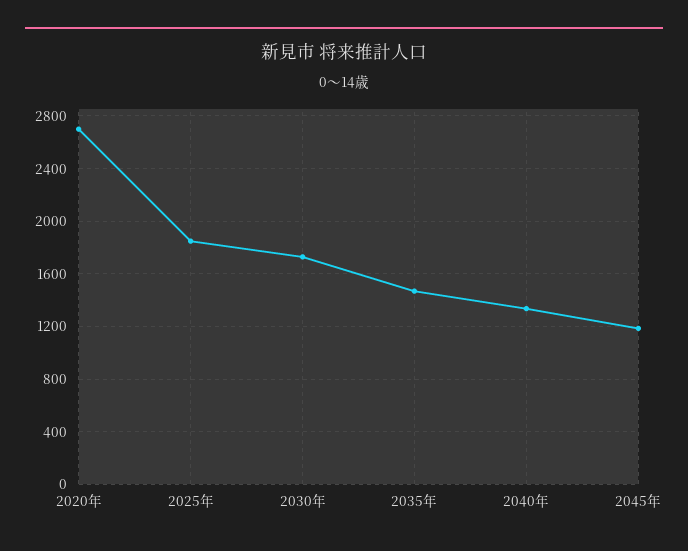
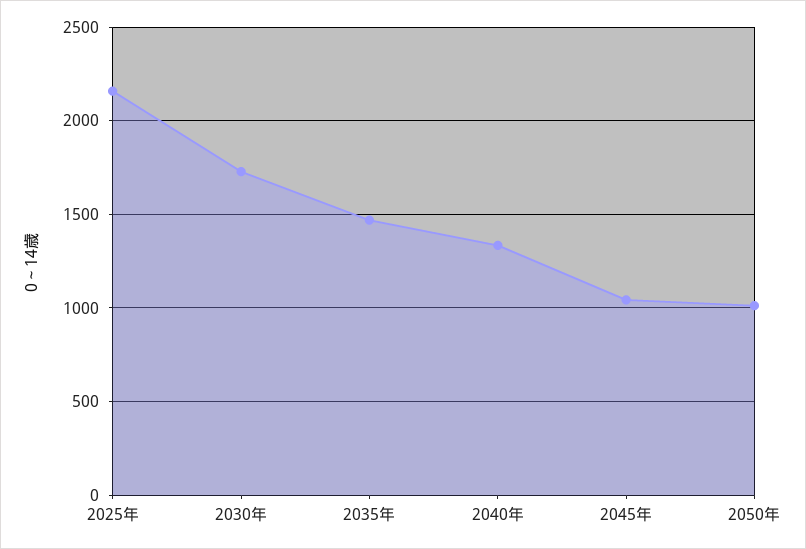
2020年: 2700 -> none
2025年: 1850 -> 2150
2045年: 1200 -> 1050
2050年: none -> 1000

